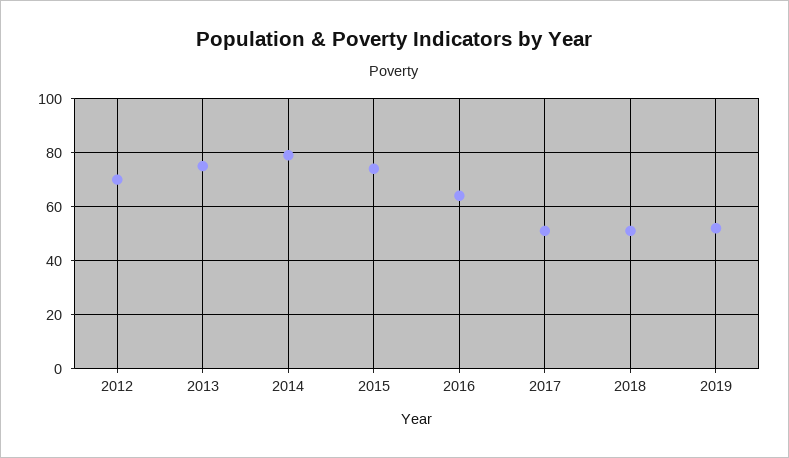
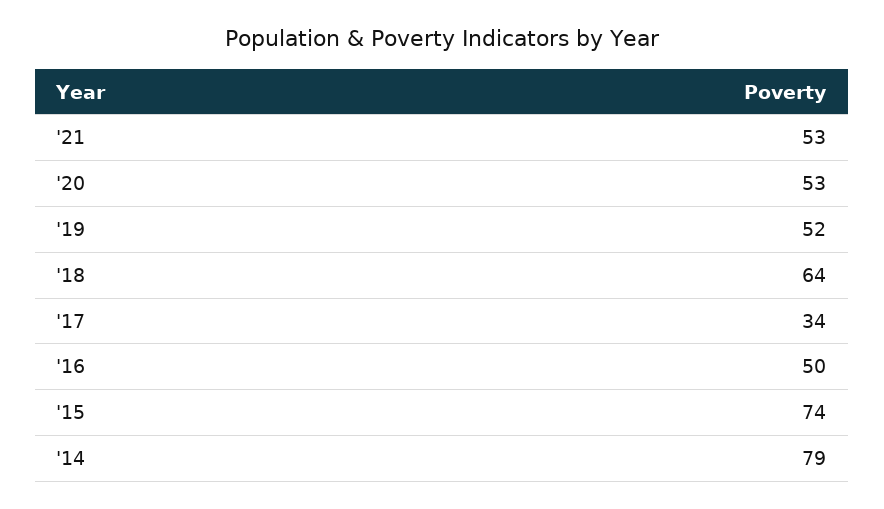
2012: 70 -> none
2013: 75 -> none
2016: 65 -> 50
2017: 50 -> 34
2018: 50 -> 64
'21: none -> 53
'20: none -> 53

